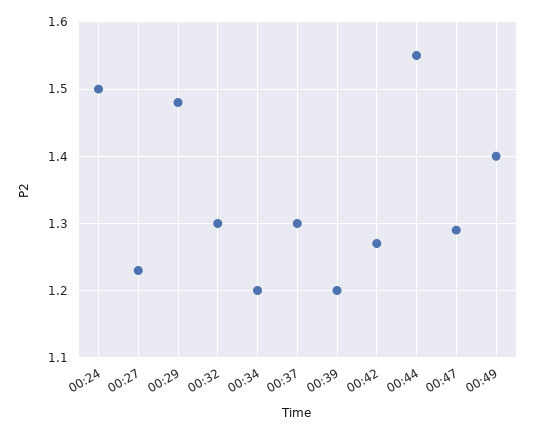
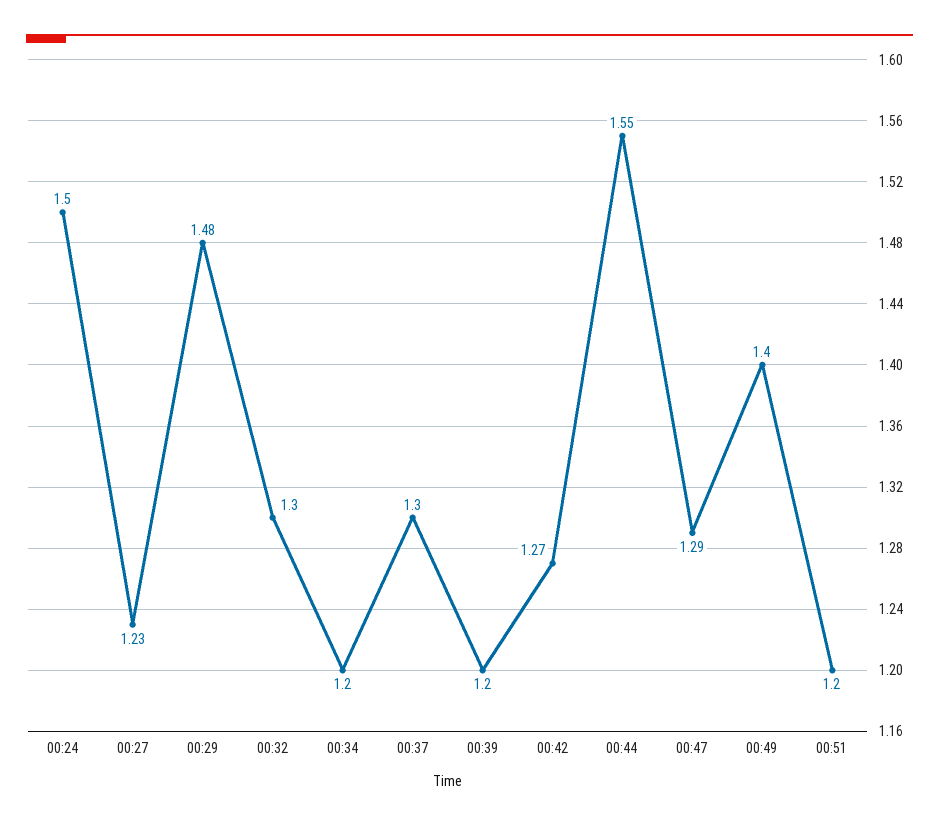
00:51: none -> 1.2

